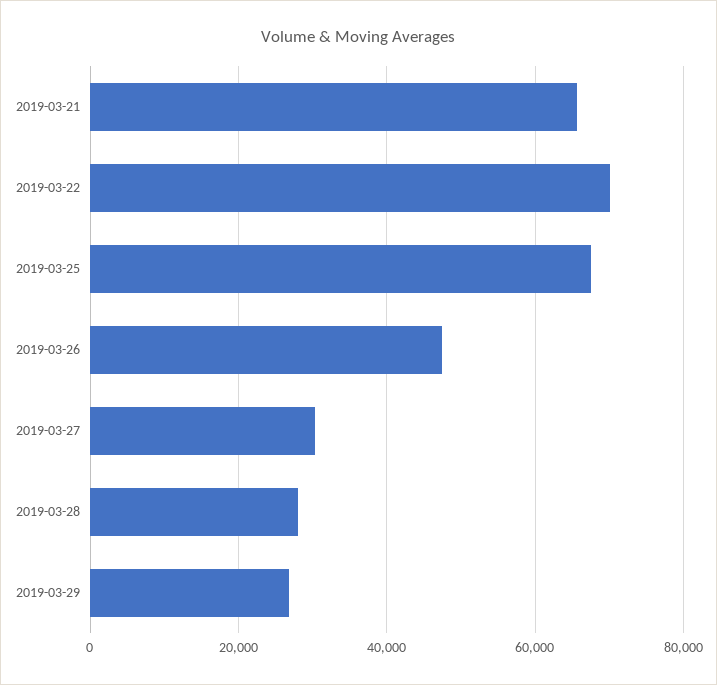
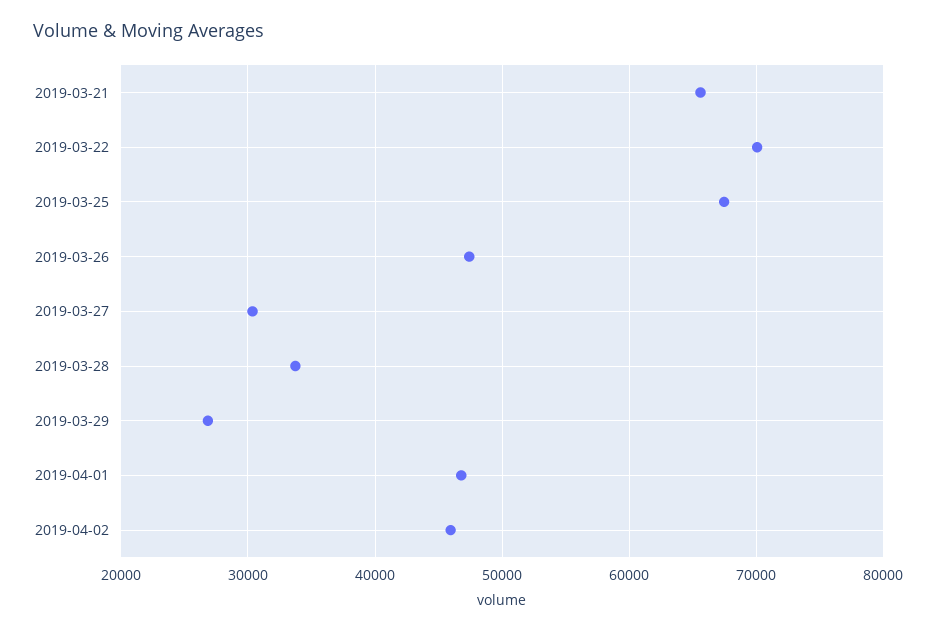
2019-03-28: 28000 -> 34000
2019-04-01: none -> 47000
2019-04-02: none -> 46000

